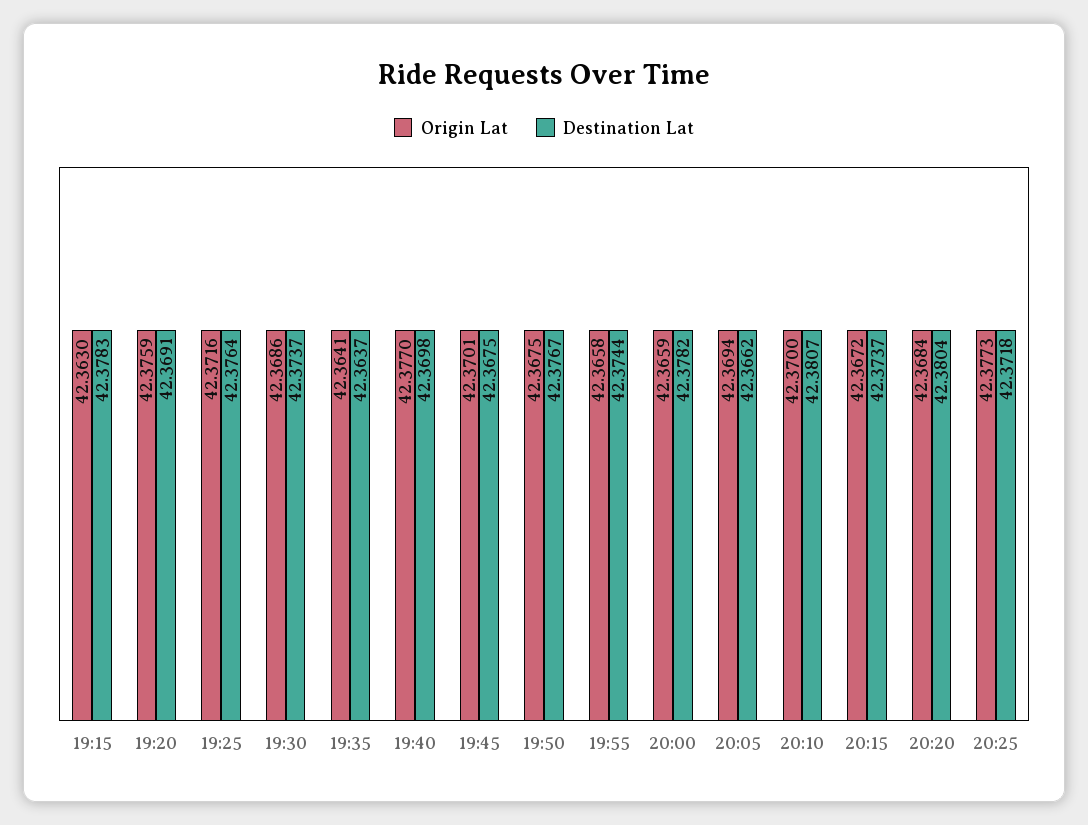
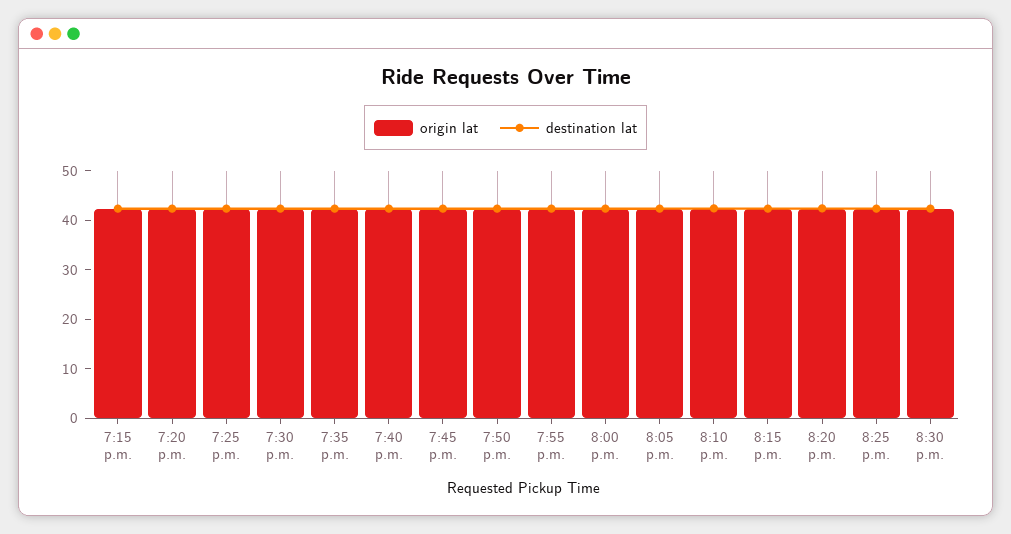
Origin Lat, 8:30 p.m.: none -> 42
Destination Lat, 8:30 p.m.: none -> 42

